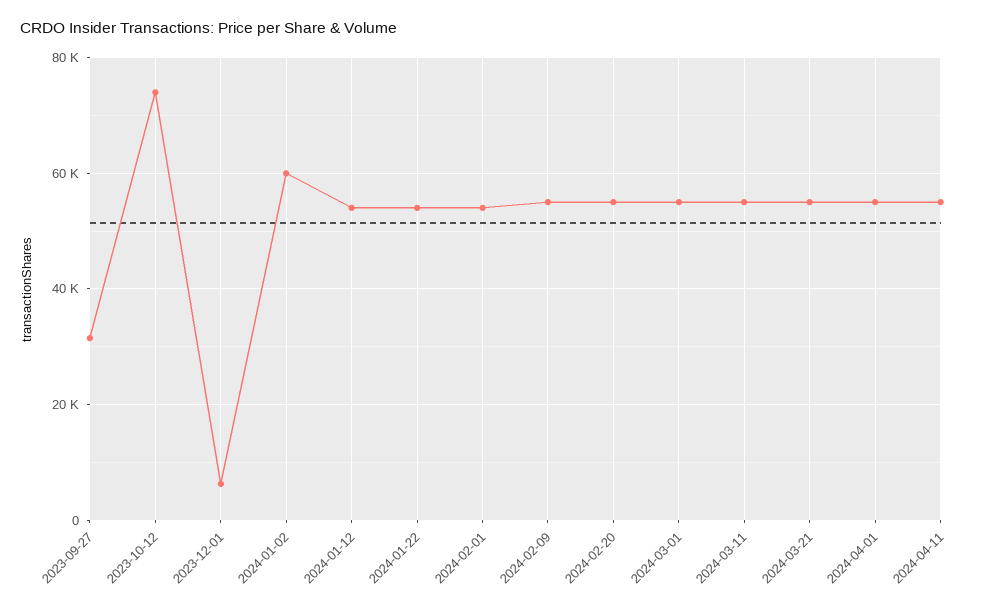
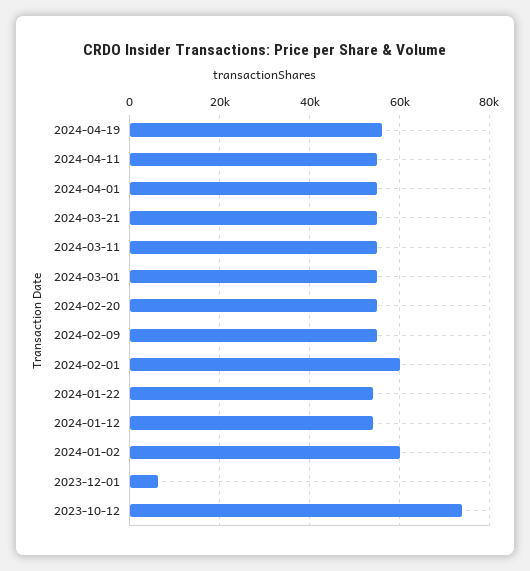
2023-09-27: 32000 -> none
2024-02-01: 54000 -> 60000
2024-04-19: none -> 56000

